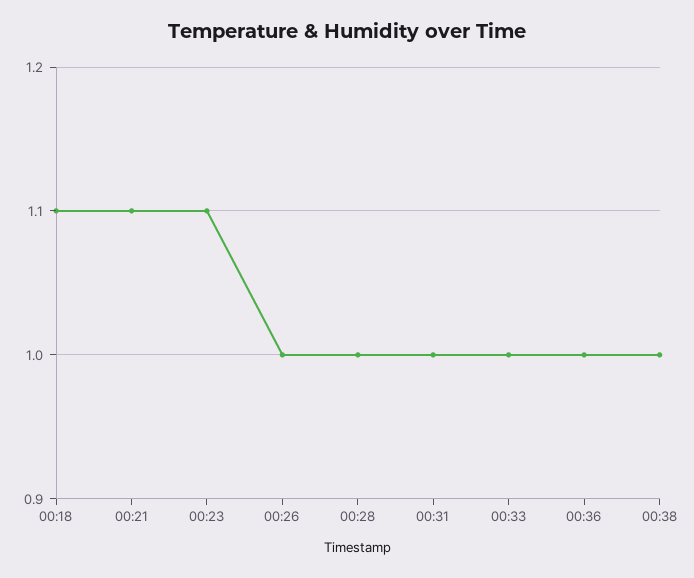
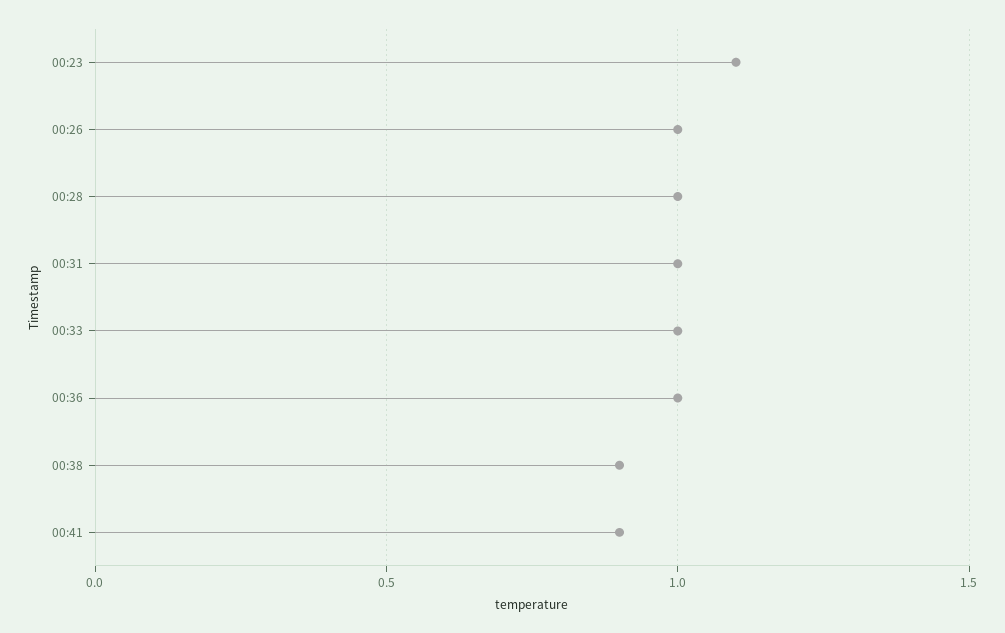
00:18: 1.1 -> none
00:21: 1.1 -> none
00:38: 1 -> 0.9
00:41: none -> 0.9

